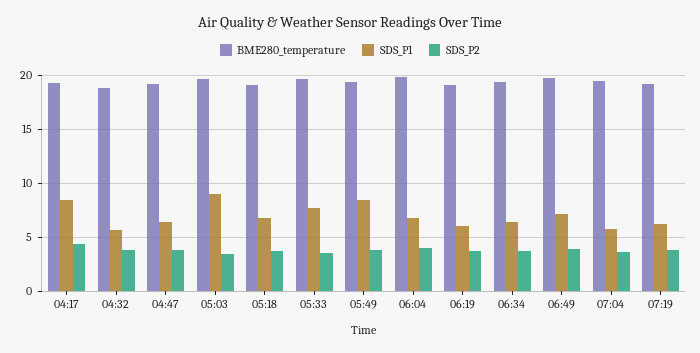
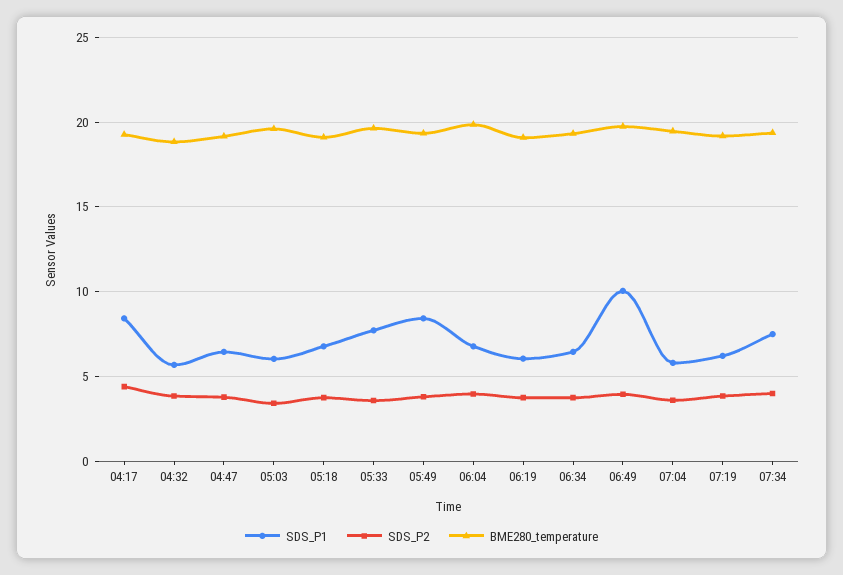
SDS_P1, 05:03: 9 -> 6
SDS_P1, 06:49: 7 -> 10
SDS_P1, 07:34: none -> 7.5
SDS_P2, 07:34: none -> 4
BME280_temperature, 07:34: none -> 19.5

